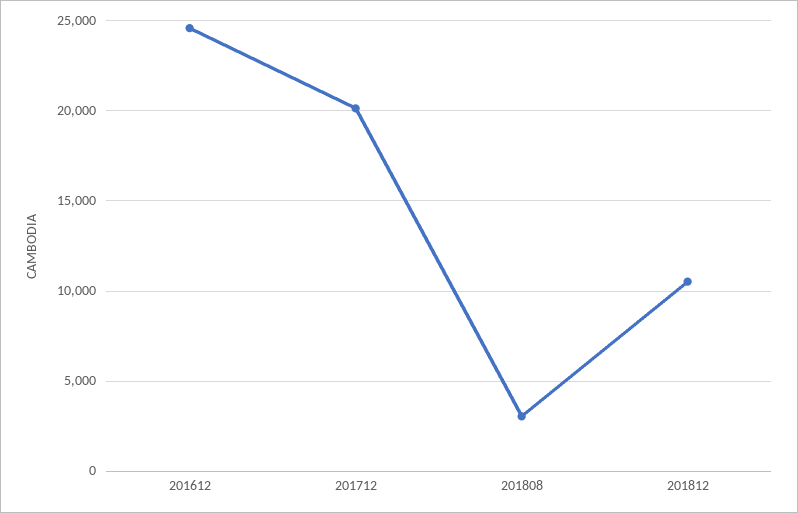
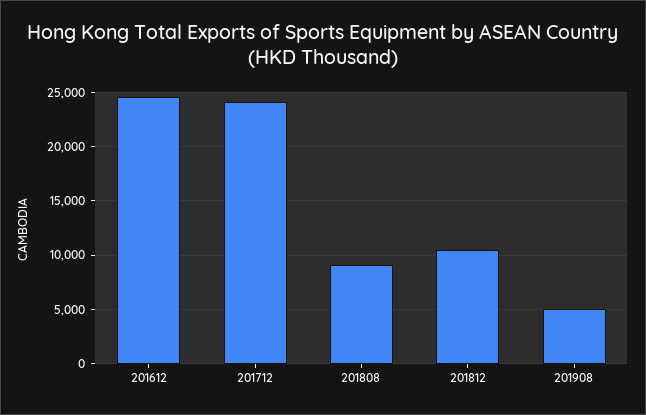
201712: 20000 -> 24000
201808: 3000 -> 9000
201908: none -> 5000

